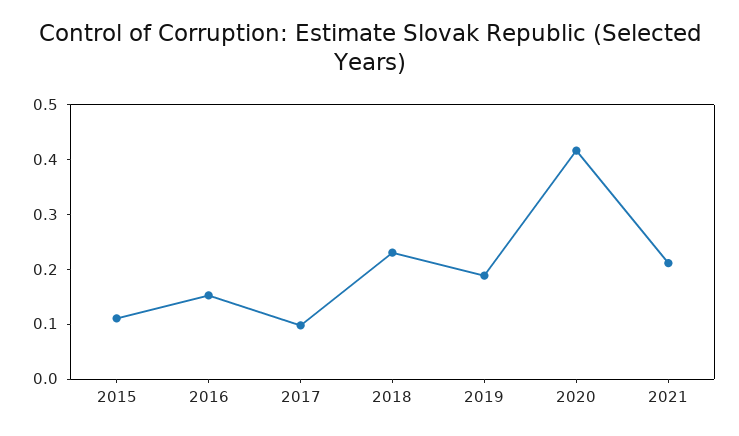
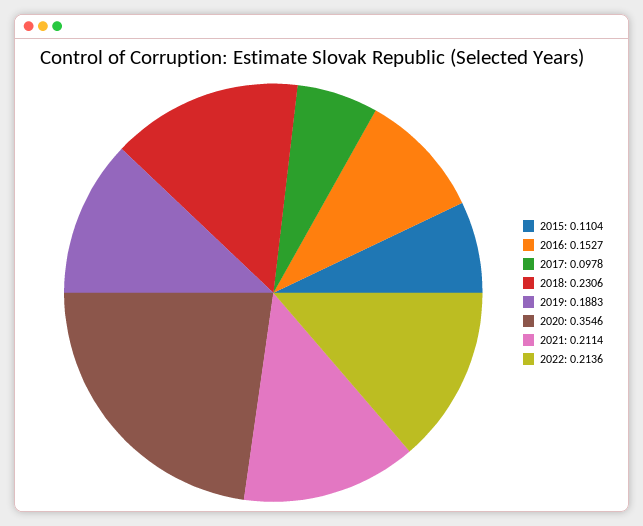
2020: 0.42 -> 0.3546
2022: none -> 0.2136

